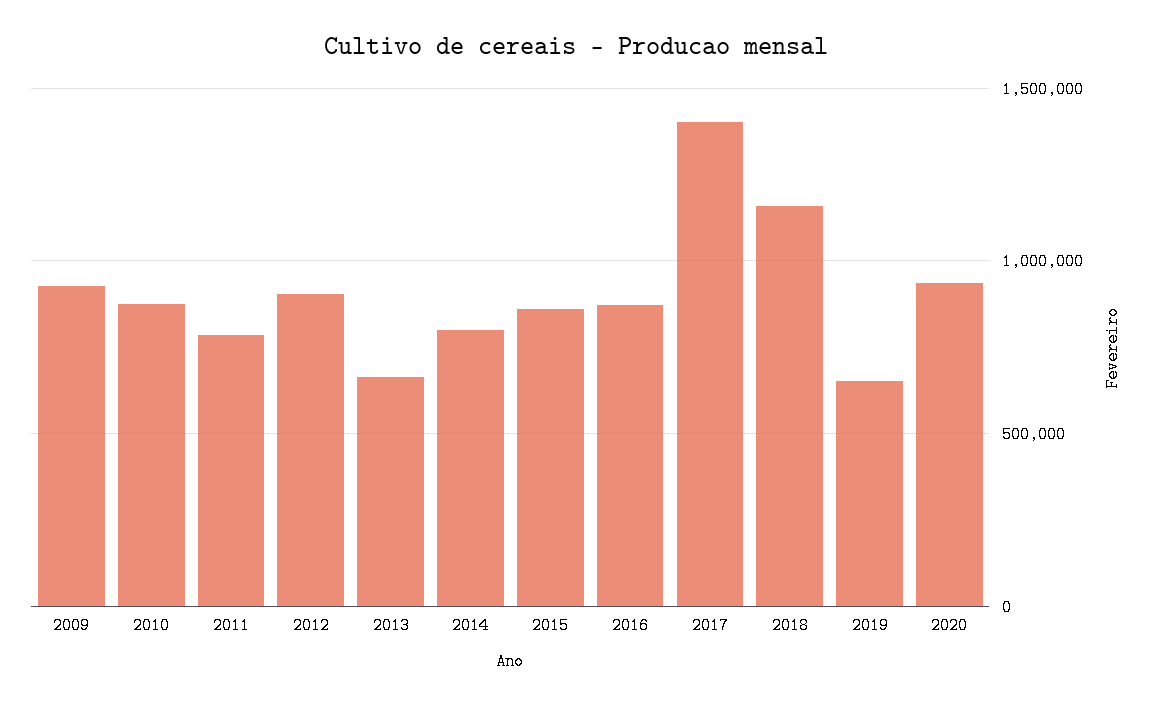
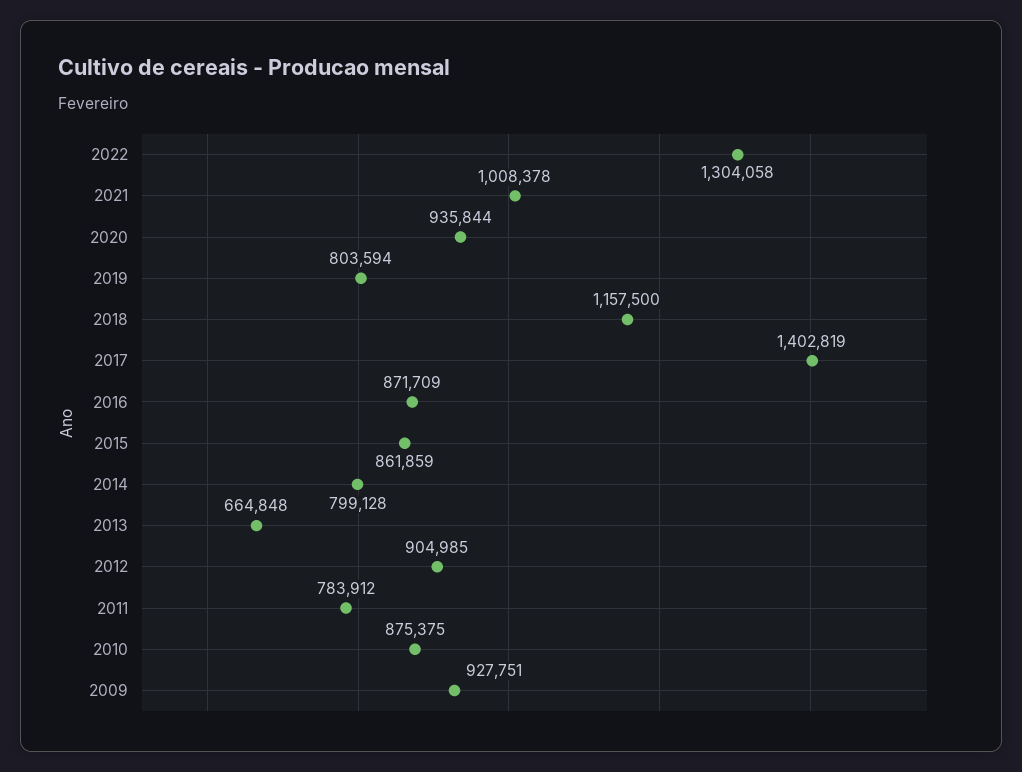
2019: 650000 -> 803594
2022: none -> 1304058
2021: none -> 1008378

